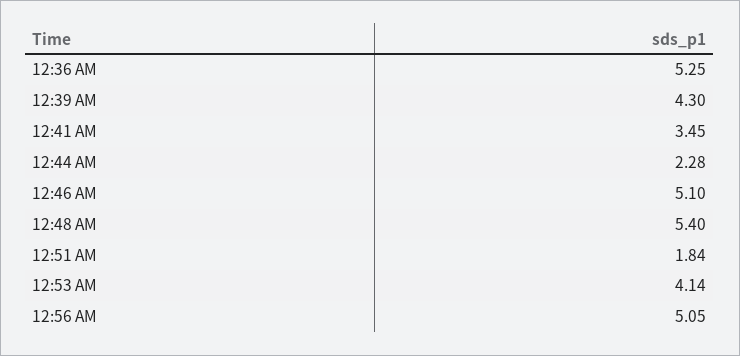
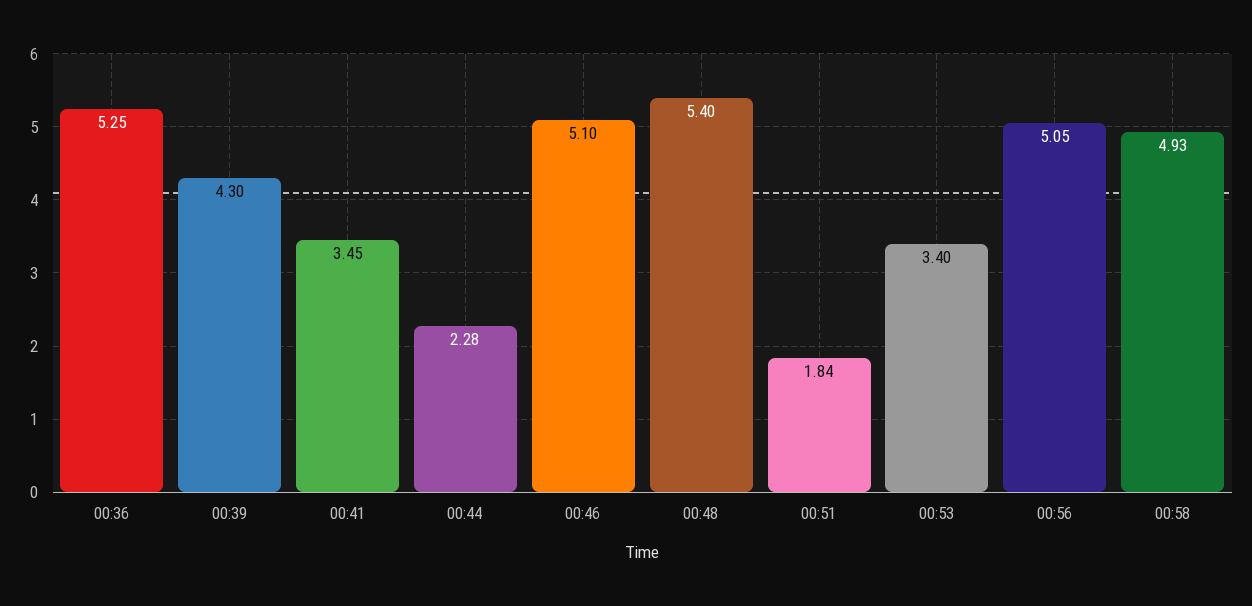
12:53 AM: 4.14 -> 3.4
00:58: none -> 4.93

